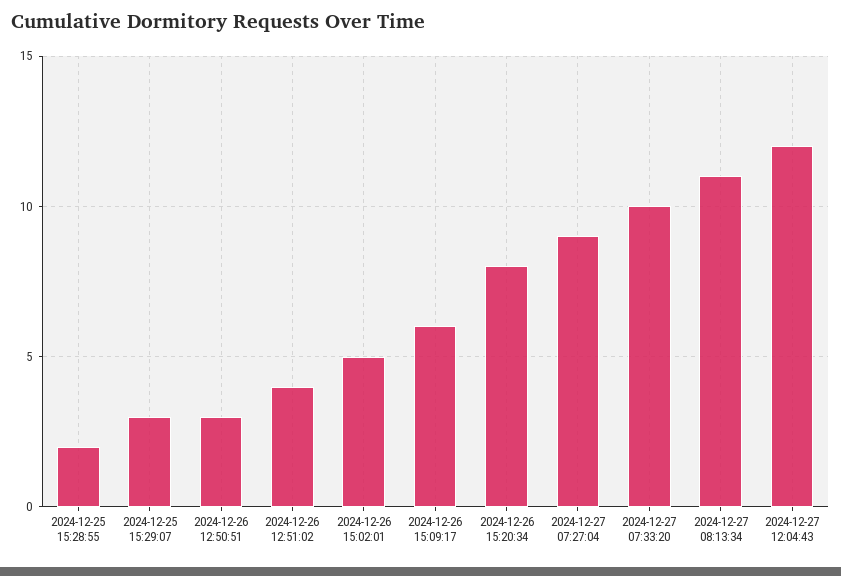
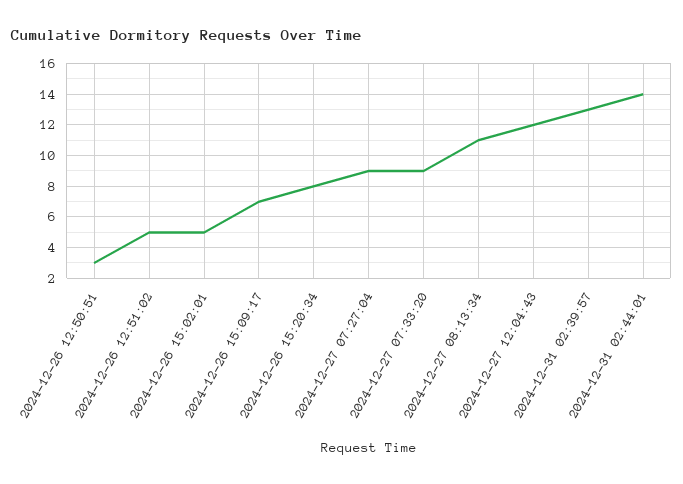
2024-12-25 15:28:55: 2 -> none
2024-12-25 15:29:07: 3 -> none
2024-12-26 12:51:02: 4 -> 5
2024-12-26 15:09:17: 6 -> 7
2024-12-27 07:33:20: 10 -> 9
2024-12-31 02:39:57: none -> 13
2024-12-31 02:44:01: none -> 14

